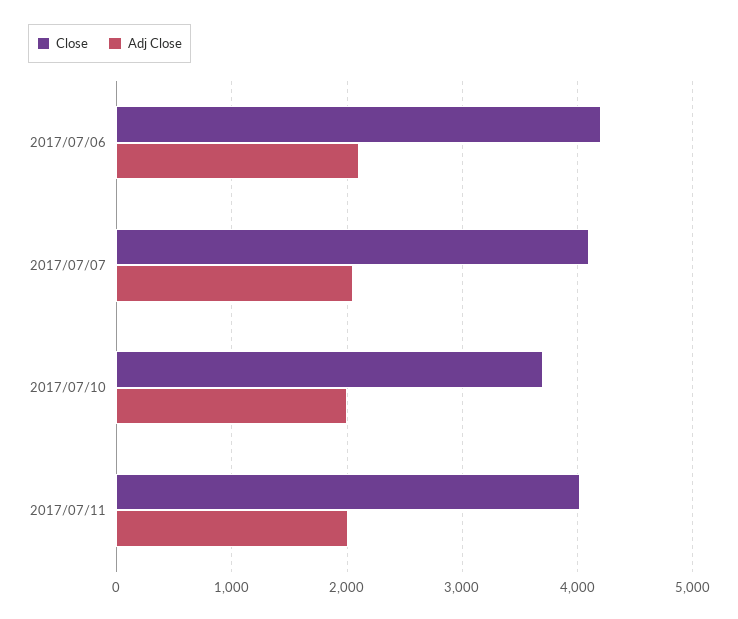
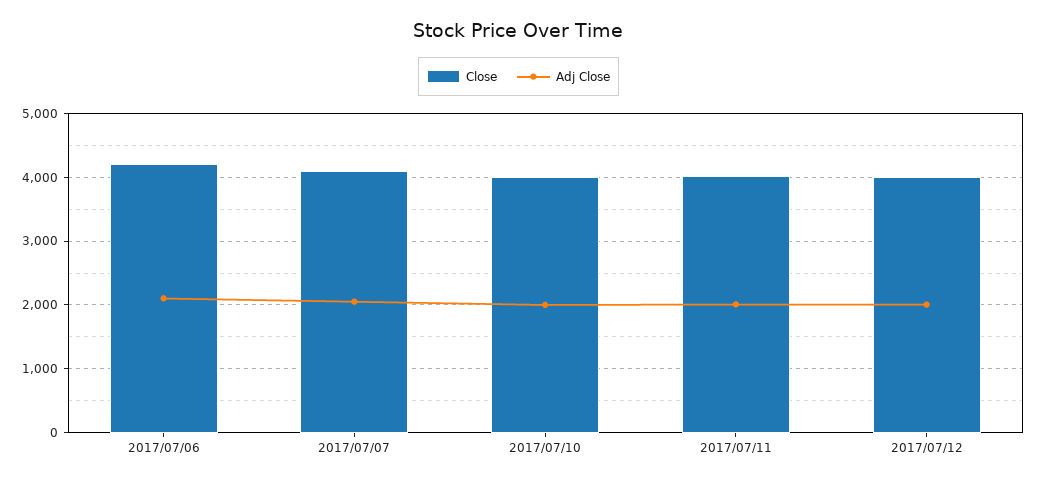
Close, 2017/07/10: 3700 -> 4000
Close, 2017/07/12: none -> 4000
Adj Close, 2017/07/12: none -> 2000

